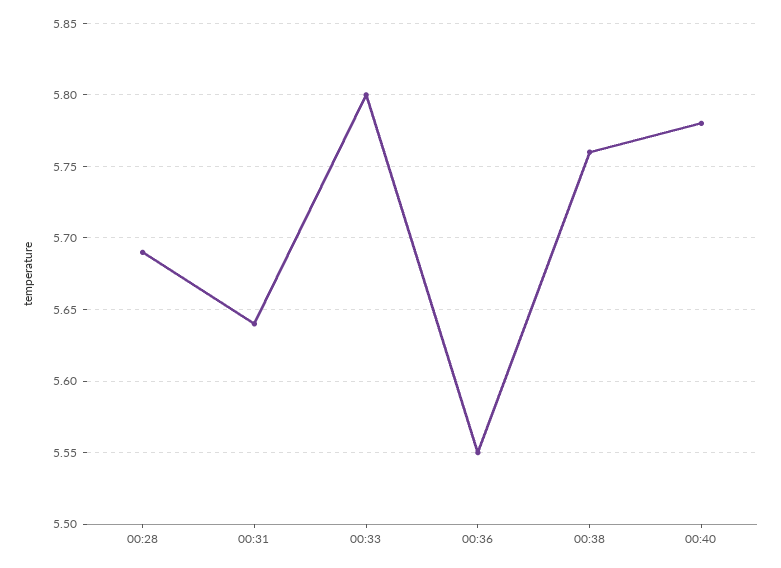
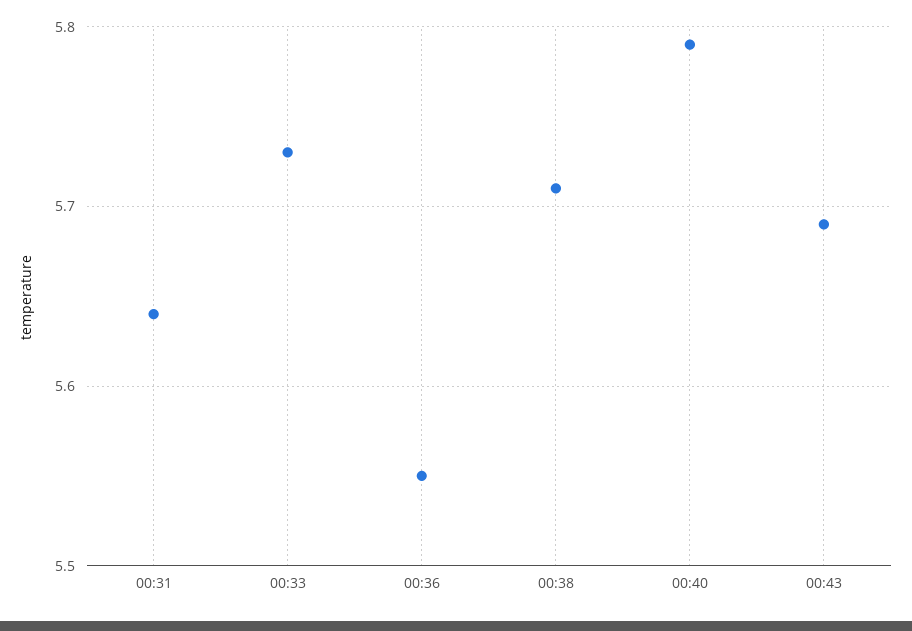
00:28: 5.69 -> none
00:33: 5.8 -> 5.73
00:38: 5.76 -> 5.71
00:40: 5.78 -> 5.79
00:43: none -> 5.69

